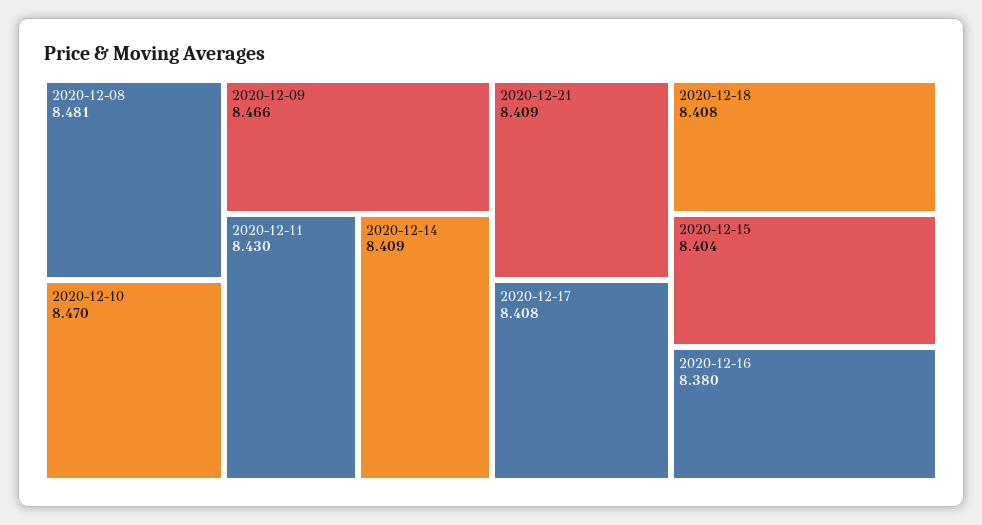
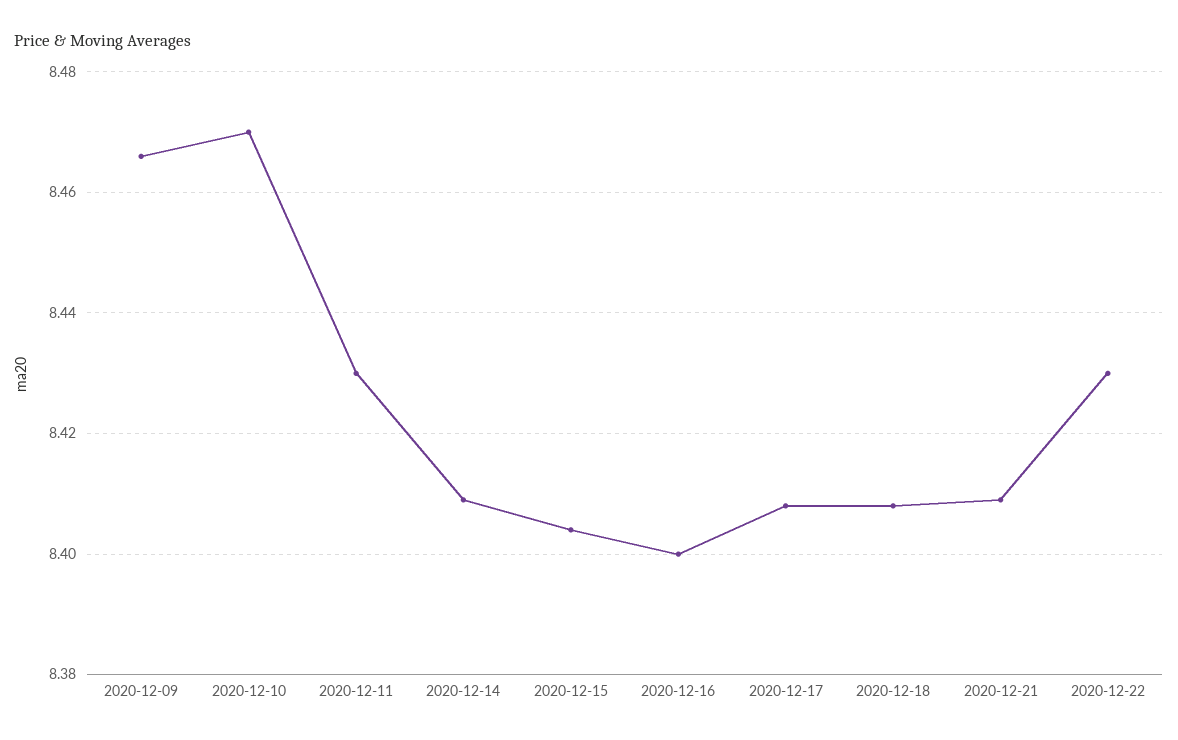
2020-12-08: 8.481 -> none
2020-12-16: 8.38 -> 8.4
2020-12-22: none -> 8.43

